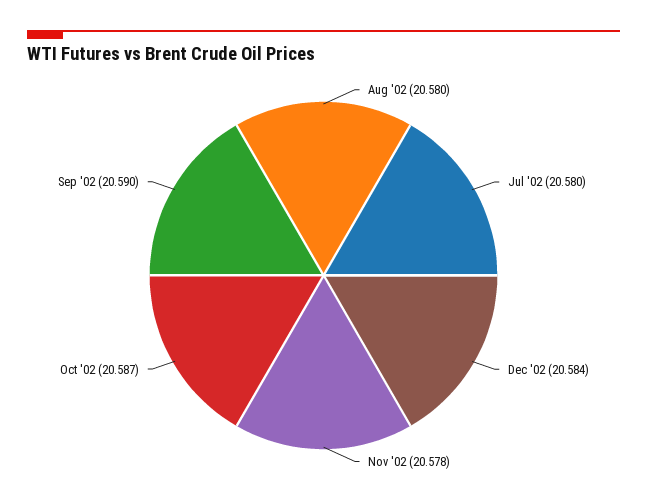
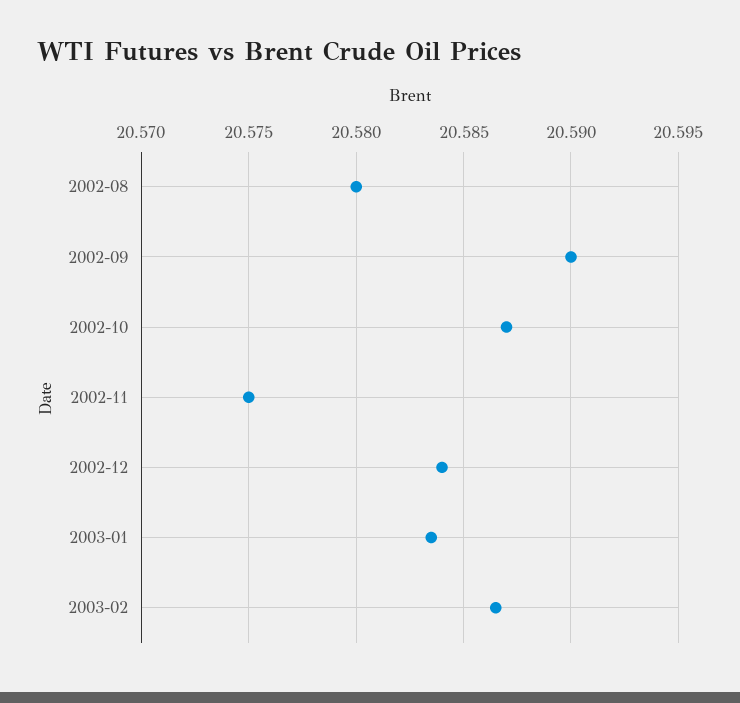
Jul '02: 20.58 -> none
Nov '02: 20.578 -> 20.575
2003-01: none -> 20.5835
2003-02: none -> 20.5865

